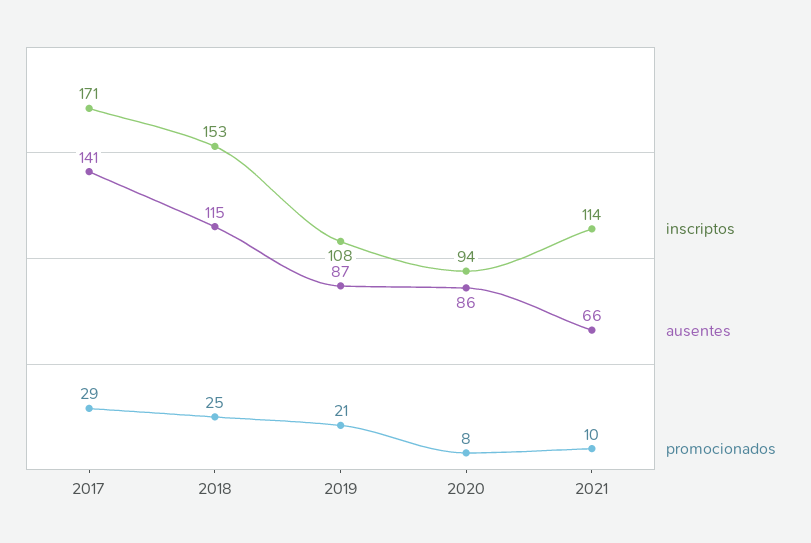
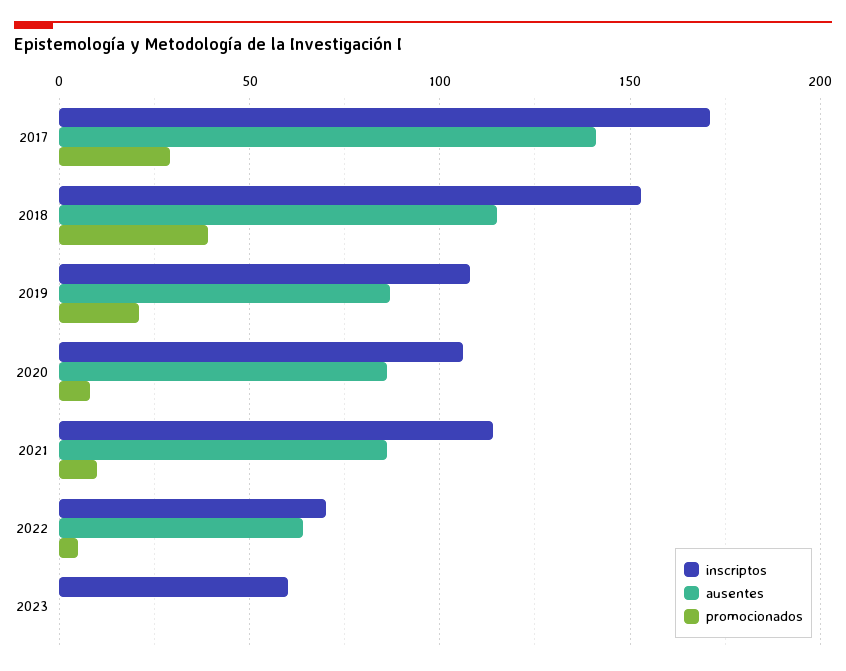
promocionados, 2018: 25 -> 40
inscriptos, 2020: 94 -> 105
ausentes, 2021: 66 -> 85
inscriptos, 2022: none -> 70
ausentes, 2022: none -> 65
promocionados, 2022: none -> 5
inscriptos, 2023: none -> 60
ausentes, 2023: none -> 0
promocionados, 2023: none -> 0

